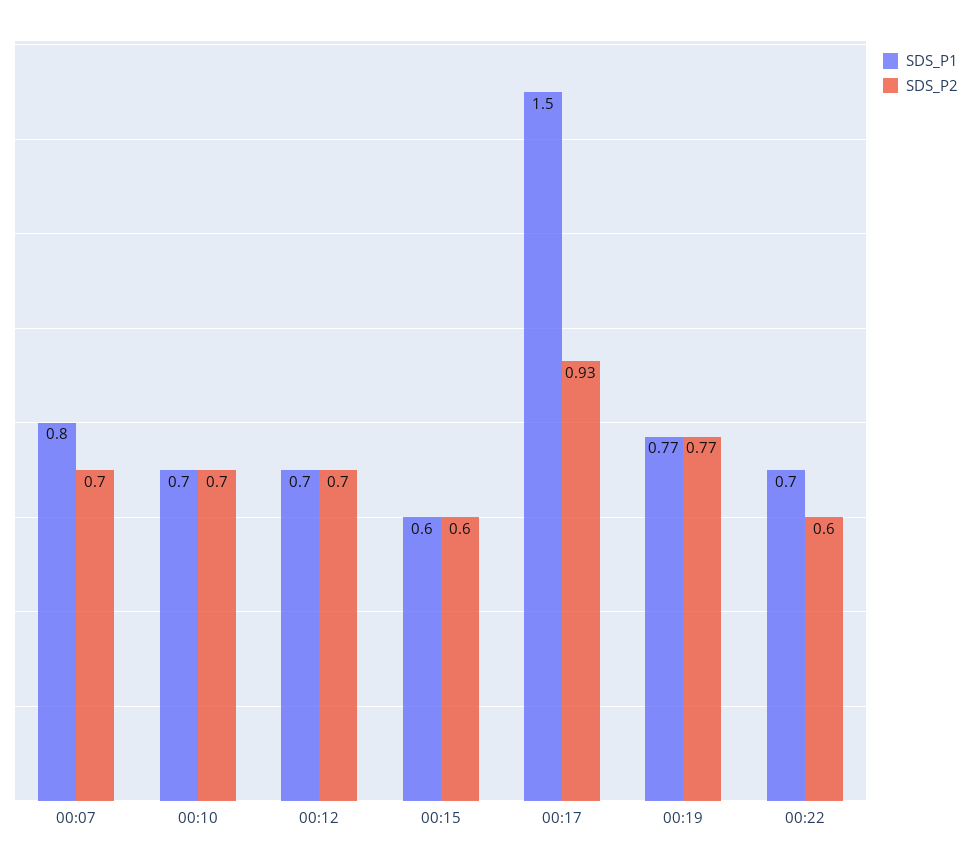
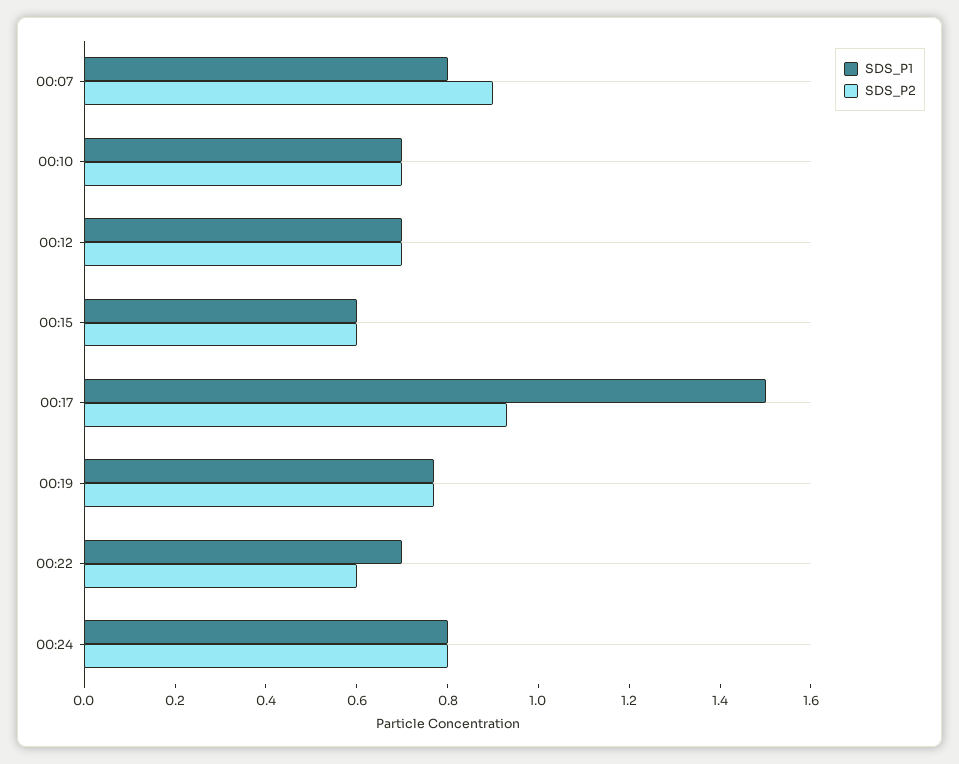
SDS_P2, 00:07: 0.7 -> 0.9
SDS_P1, 00:24: none -> 0.8
SDS_P2, 00:24: none -> 0.8

